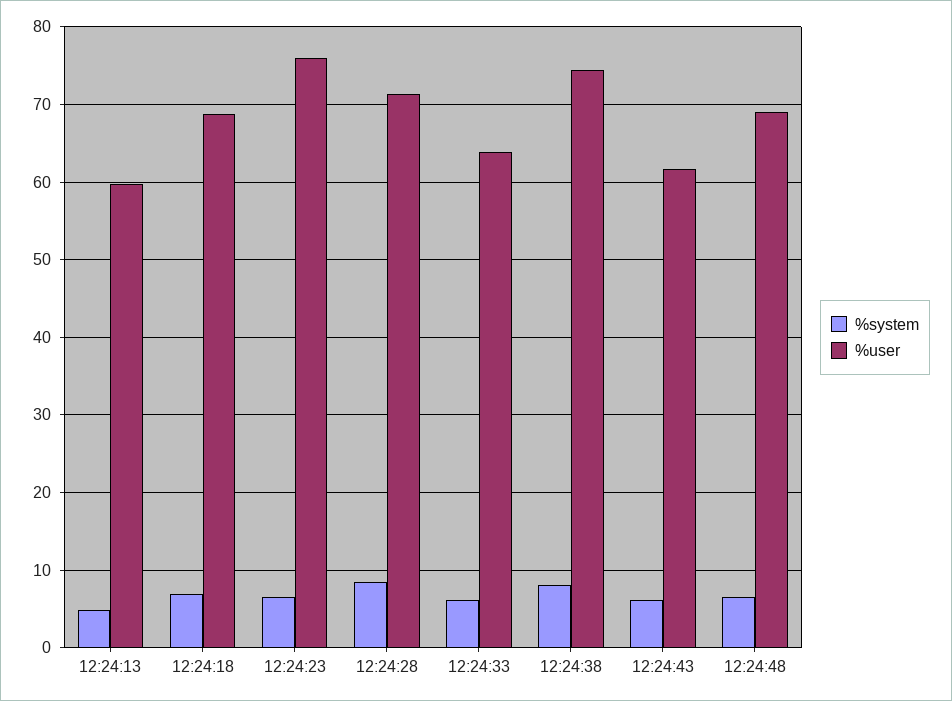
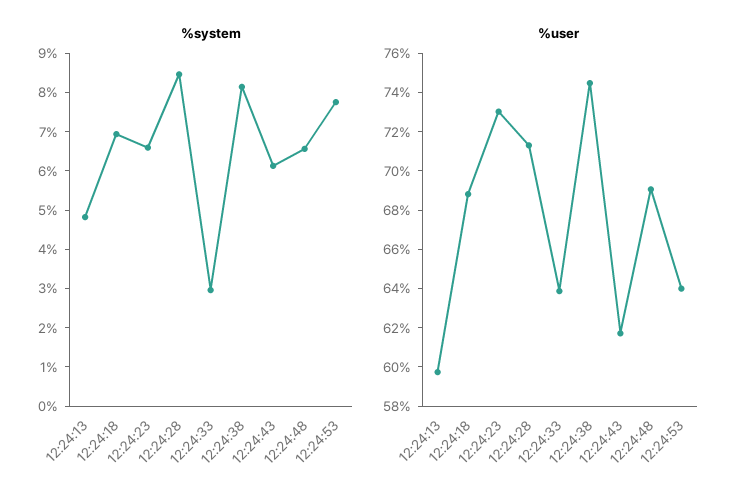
%user, 12:24:23: 76 -> 73
%system, 12:24:33: 6 -> 3
%system, 12:24:53: none -> 7.75
%user, 12:24:53: none -> 64

